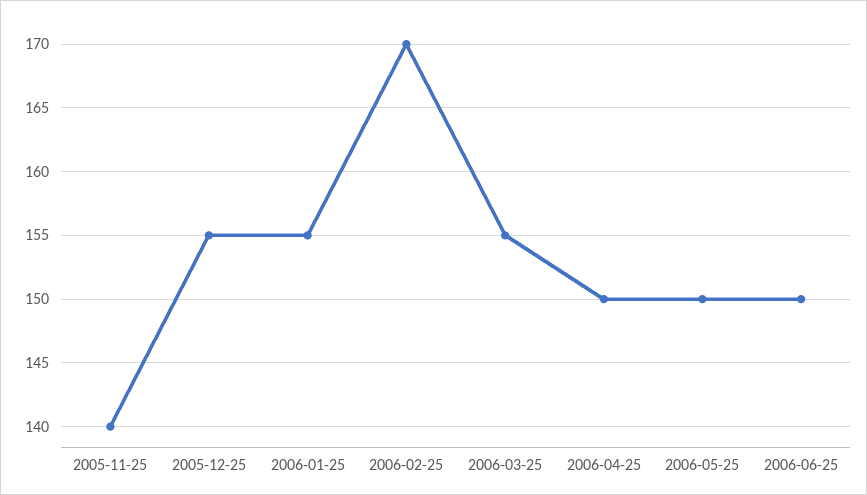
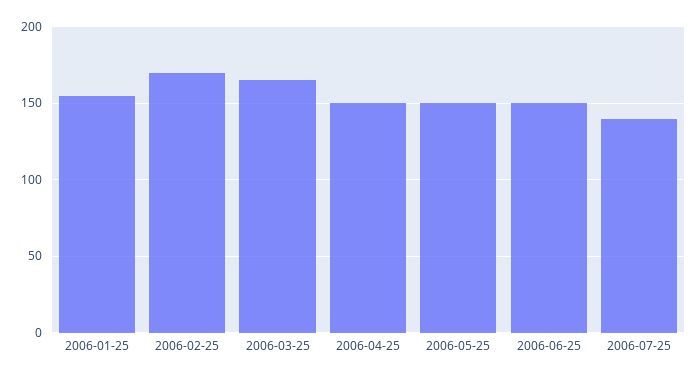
2005-11-25: 140 -> none
2005-12-25: 155 -> none
2006-03-25: 155 -> 165
2006-07-25: none -> 140

